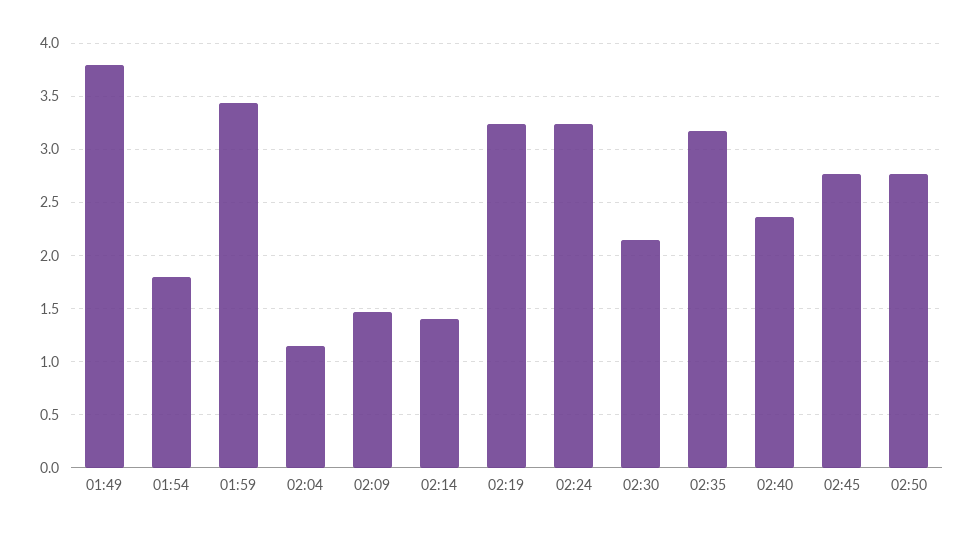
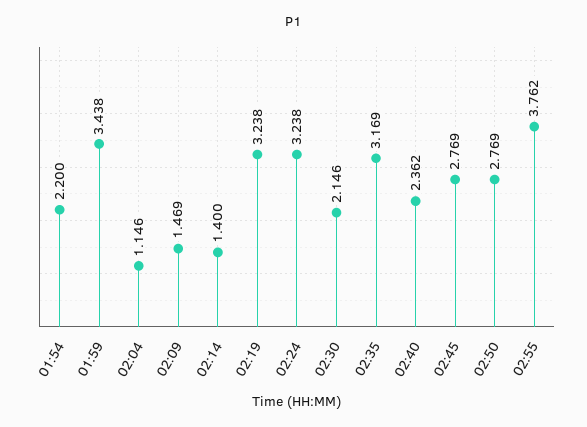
01:49: 3.8 -> none
01:54: 1.8 -> 2.2
02:55: none -> 3.762

